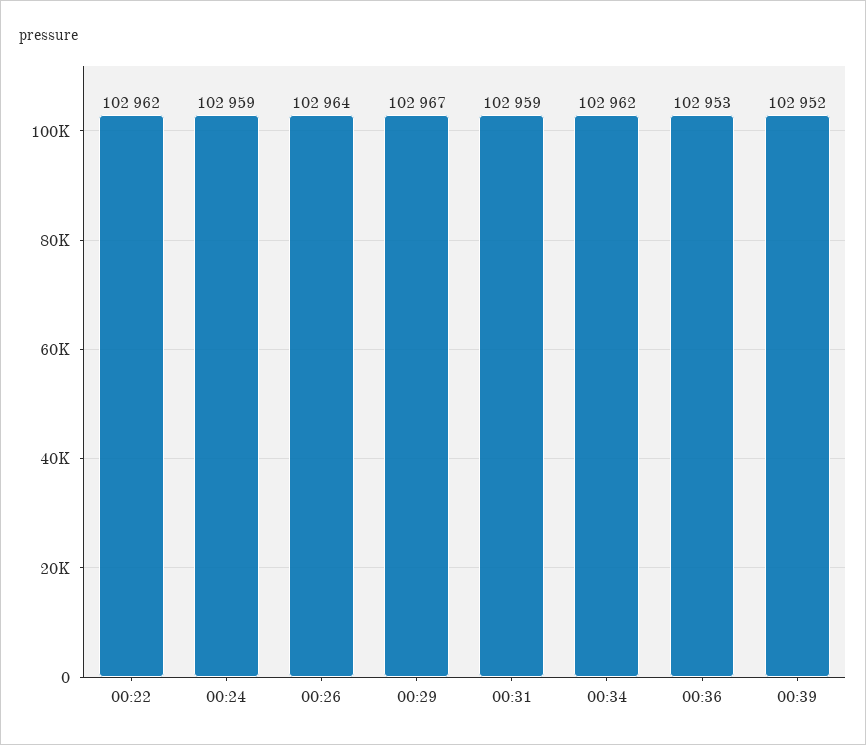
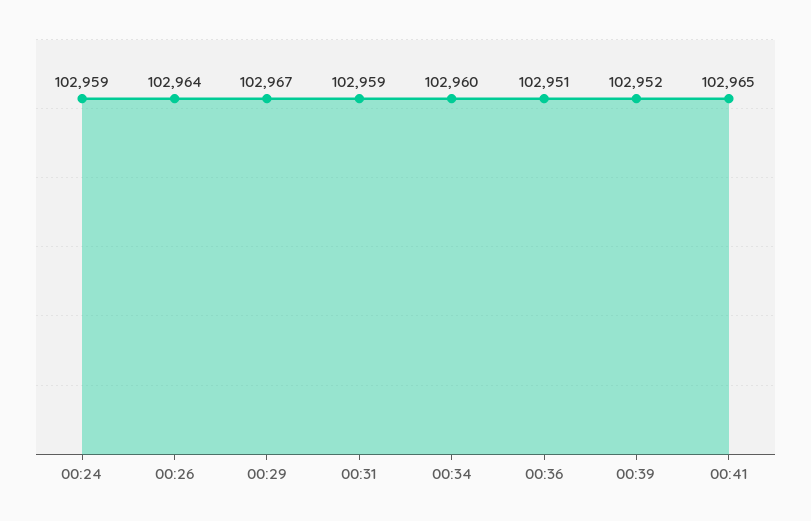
00:22: 102962 -> none
00:34: 102962 -> 102960
00:36: 102953 -> 102951
00:41: none -> 102965

